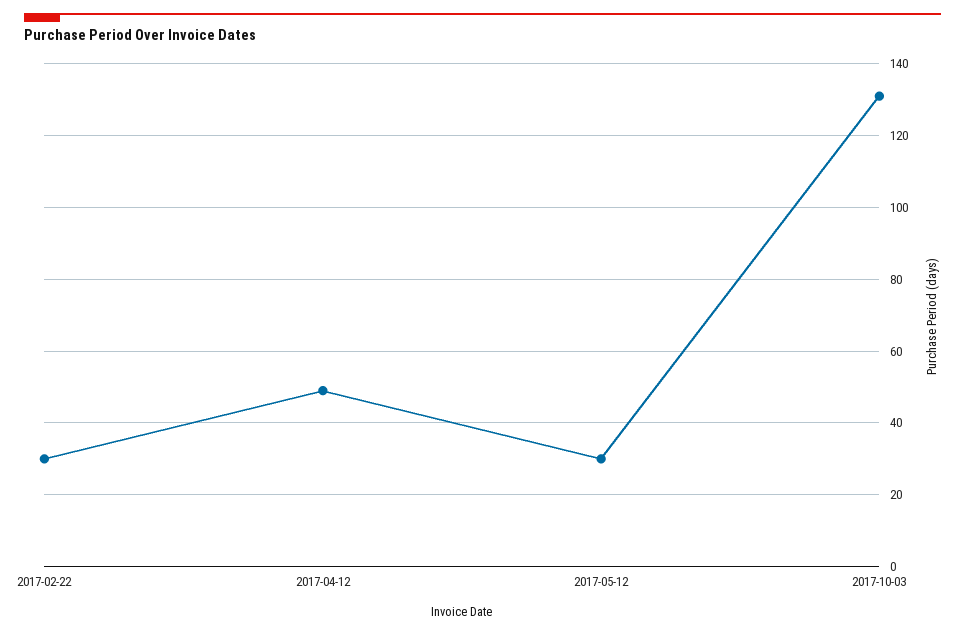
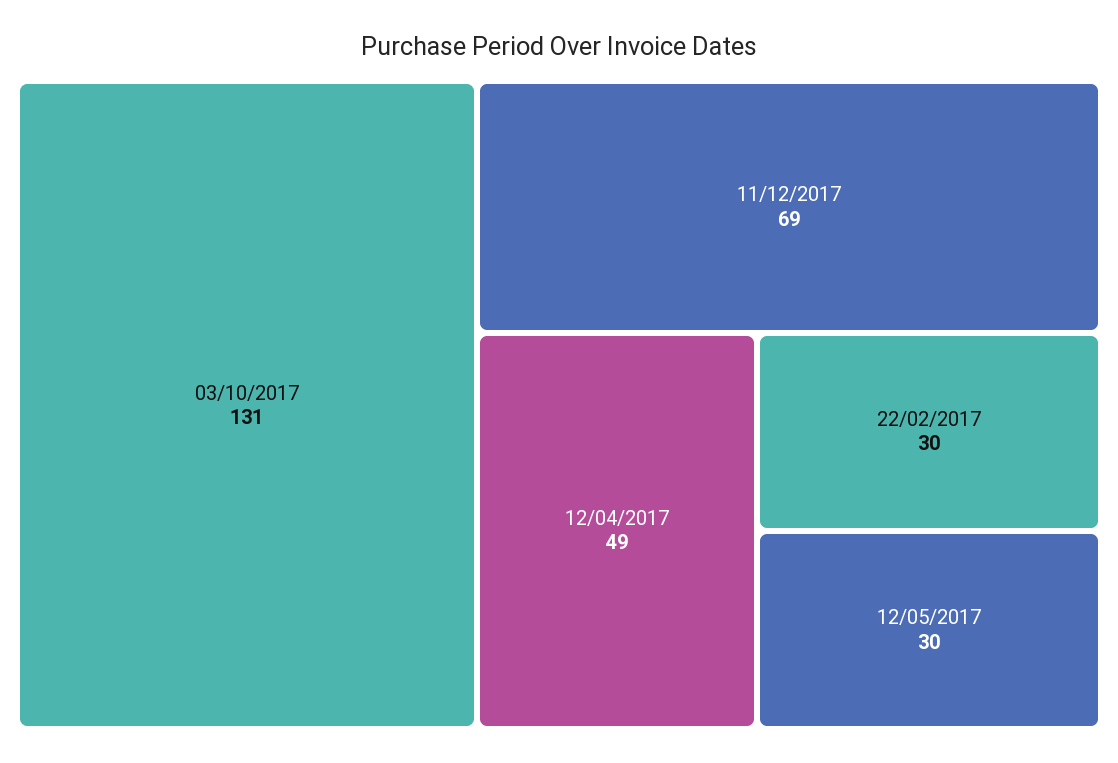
11/12/2017: none -> 69

